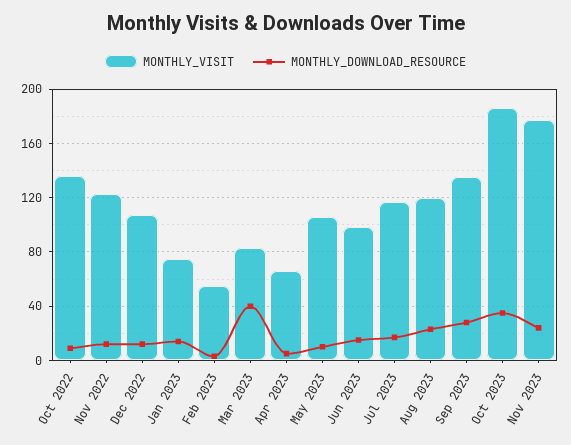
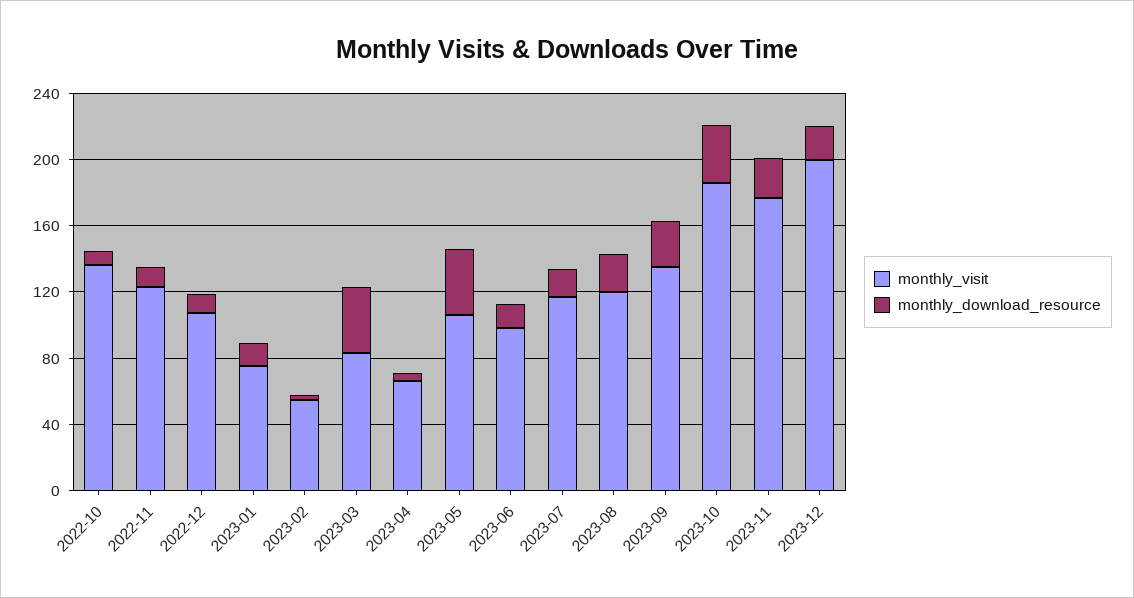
MONTHLY_DOWNLOAD_RESOURCE, May 2023: 10 -> 40
MONTHLY_VISIT, 2023-12: none -> 200
MONTHLY_DOWNLOAD_RESOURCE, 2023-12: none -> 20

